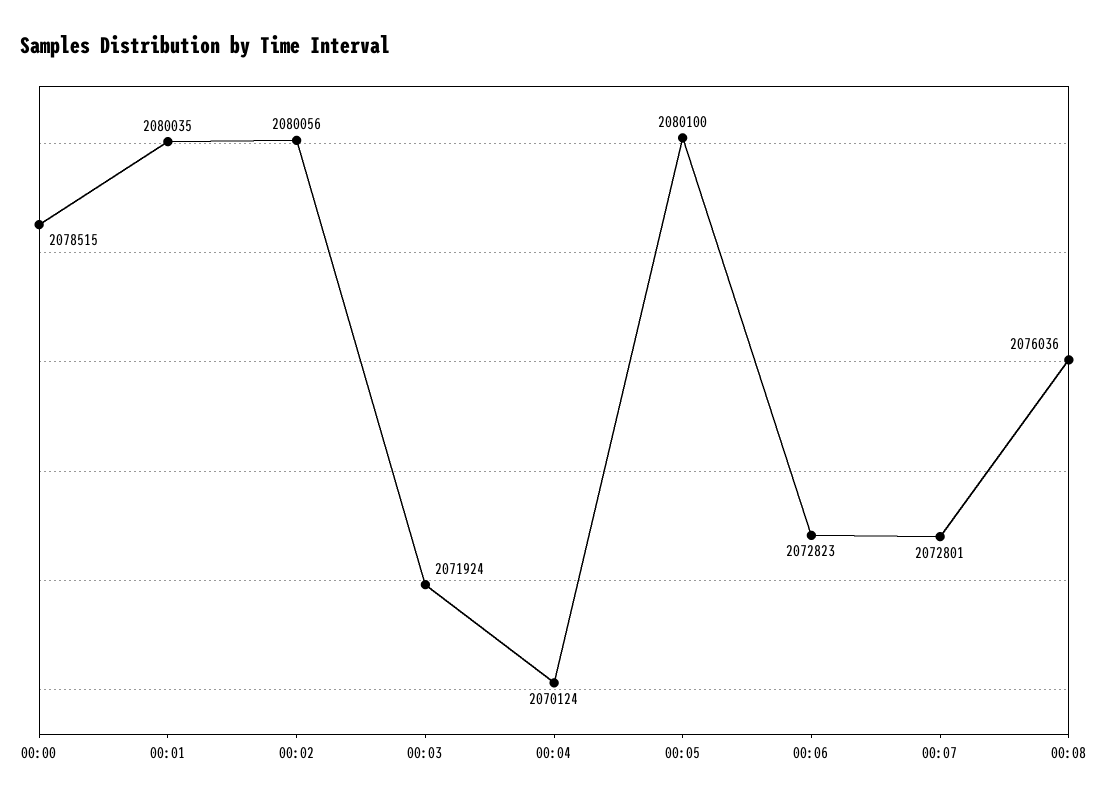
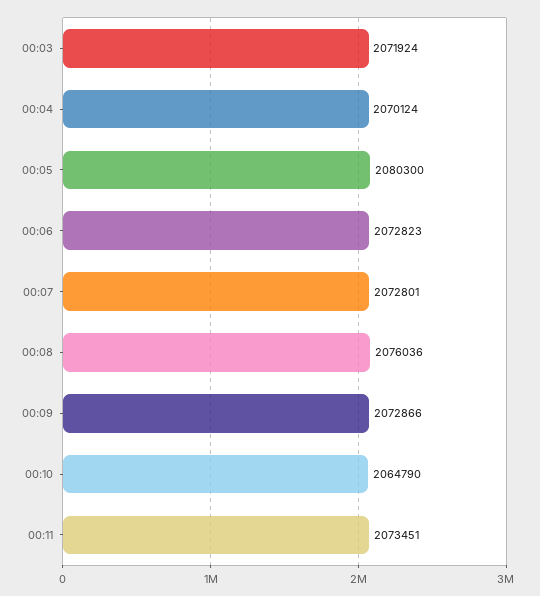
00:00: 2078515 -> none
00:01: 2080035 -> none
00:02: 2080056 -> none
00:05: 2080100 -> 2080300
00:09: none -> 2072866
00:10: none -> 2064790
00:11: none -> 2073451

